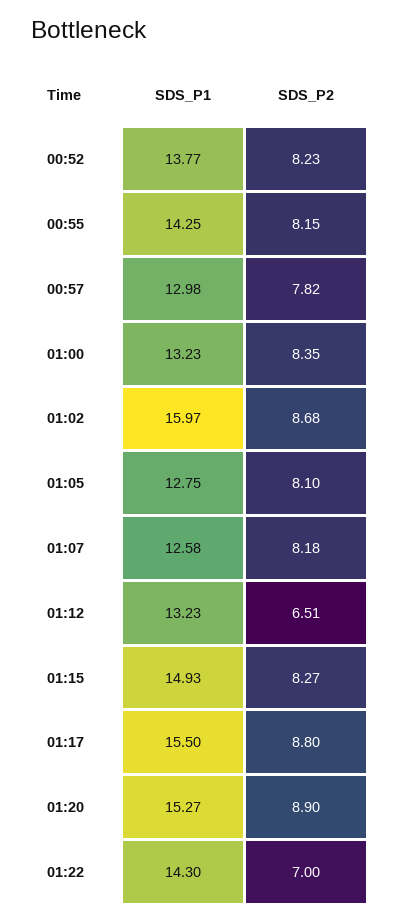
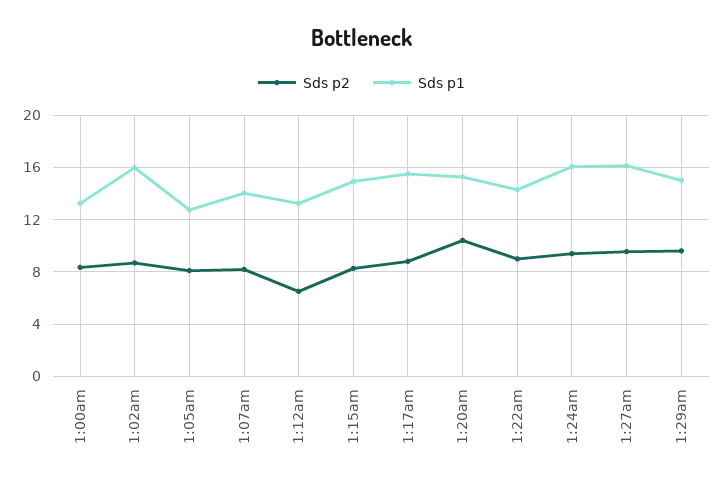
SDS_P1, 00:52: 13.77 -> none
SDS_P2, 00:52: 8.23 -> none
SDS_P1, 00:55: 14.25 -> none
SDS_P2, 00:55: 8.15 -> none
SDS_P1, 00:57: 12.98 -> none
SDS_P2, 00:57: 7.82 -> none
SDS_P1, 01:07: 12.58 -> 14
SDS_P2, 01:20: 8.9 -> 10.5
SDS_P2, 01:22: 7 -> 9
SDS_P2, 1:24am: none -> 9.5
SDS_P1, 1:24am: none -> 16
SDS_P2, 1:27am: none -> 9.5
SDS_P1, 1:27am: none -> 16
SDS_P2, 1:29am: none -> 9.5
SDS_P1, 1:29am: none -> 15

